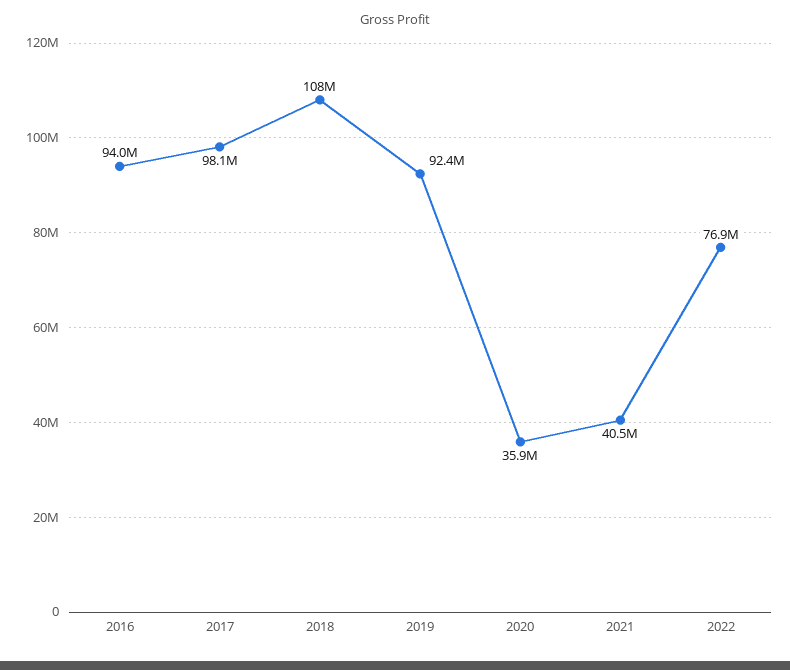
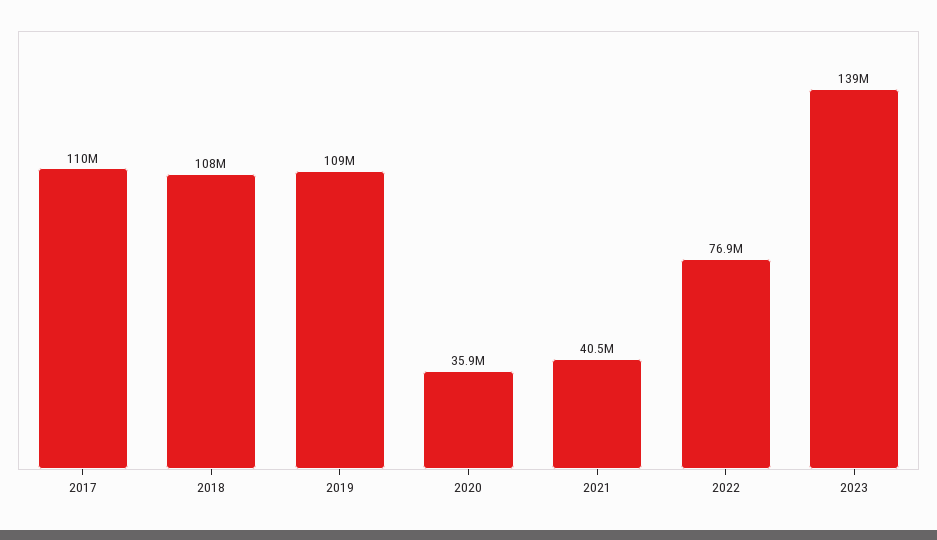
2016: 94000000 -> none
2017: 98100000 -> 110000000
2019: 92400000 -> 109000000
2023: none -> 139000000

